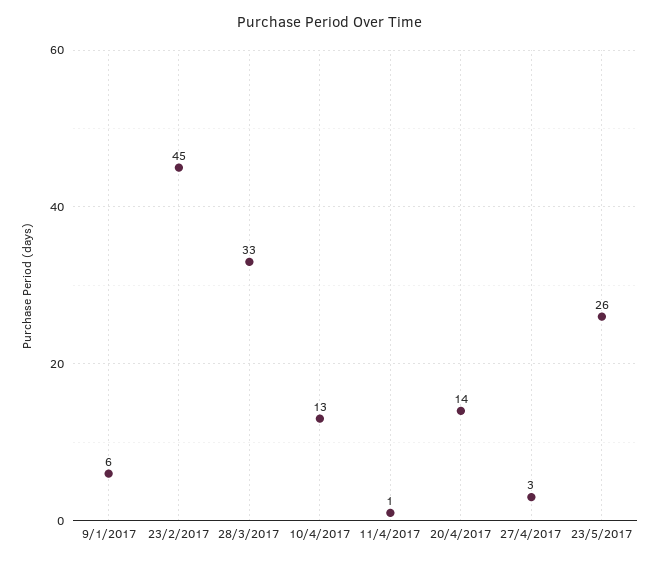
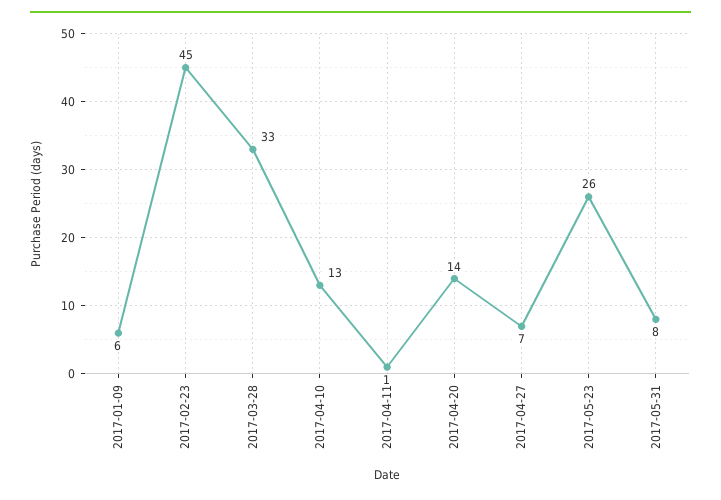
27/4/2017: 3 -> 7
2017-05-31: none -> 8

